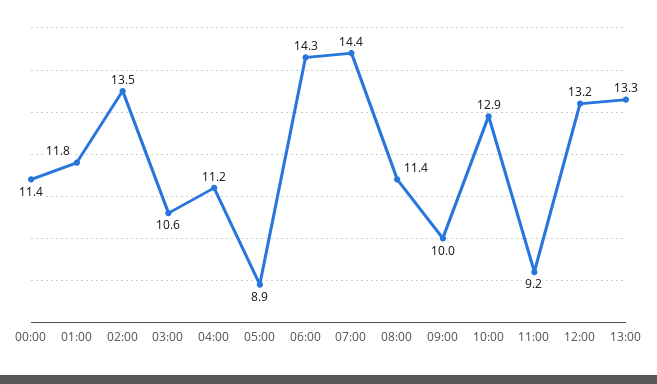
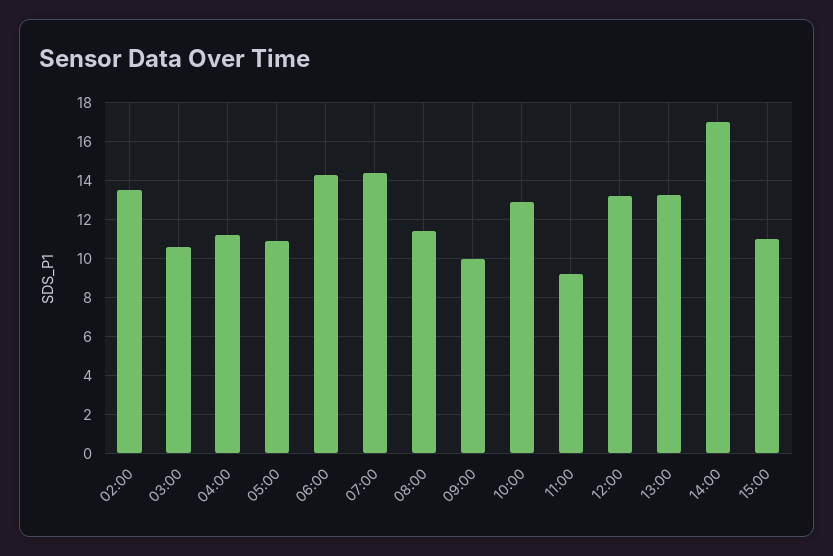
00:00: 11.4 -> none
01:00: 11.8 -> none
05:00: 8.9 -> 11
14:00: none -> 17
15:00: none -> 11

